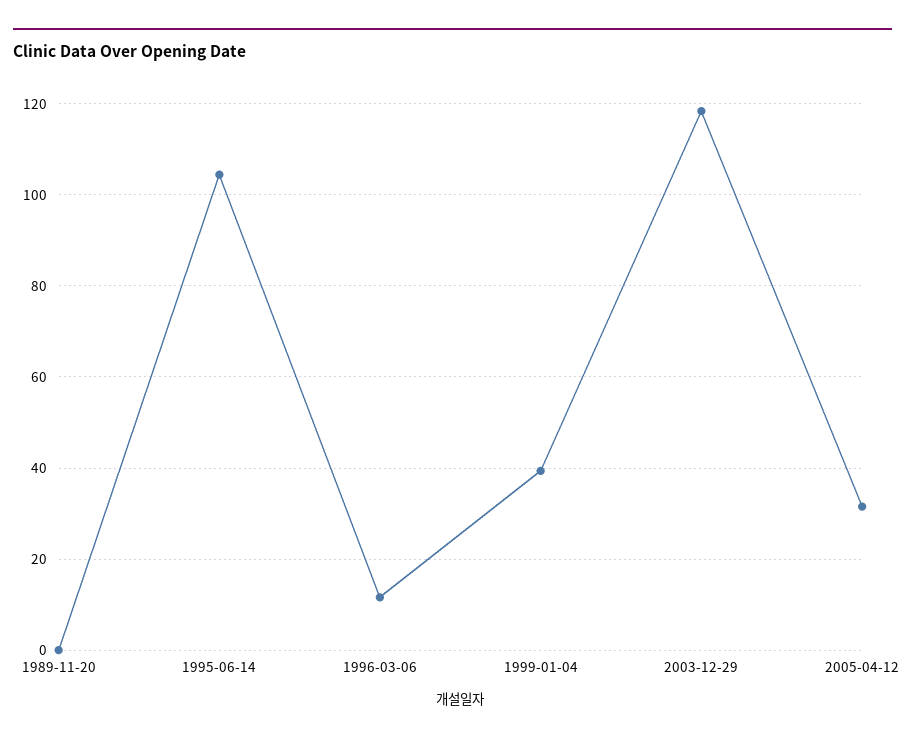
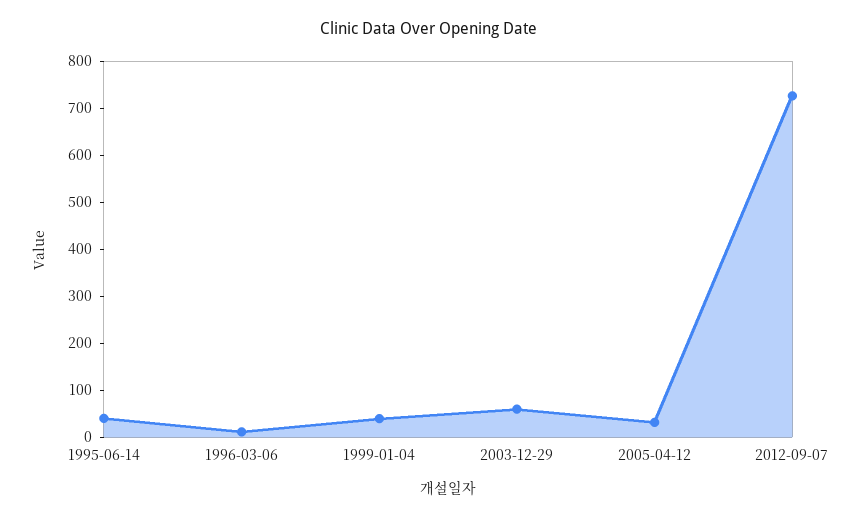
1989-11-20: 0 -> none
1995-06-14: 104 -> 40
2003-12-29: 118 -> 60
2012-09-07: none -> 720

